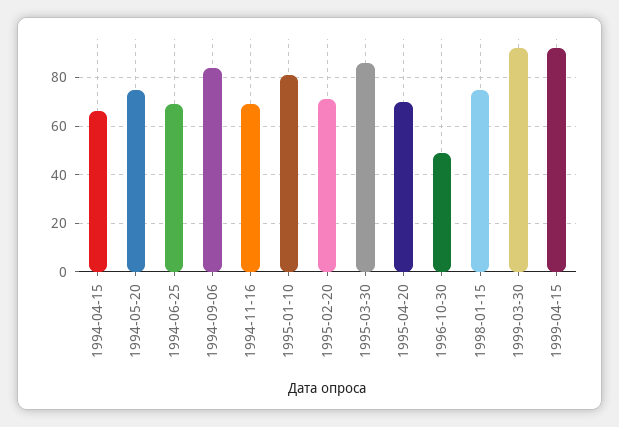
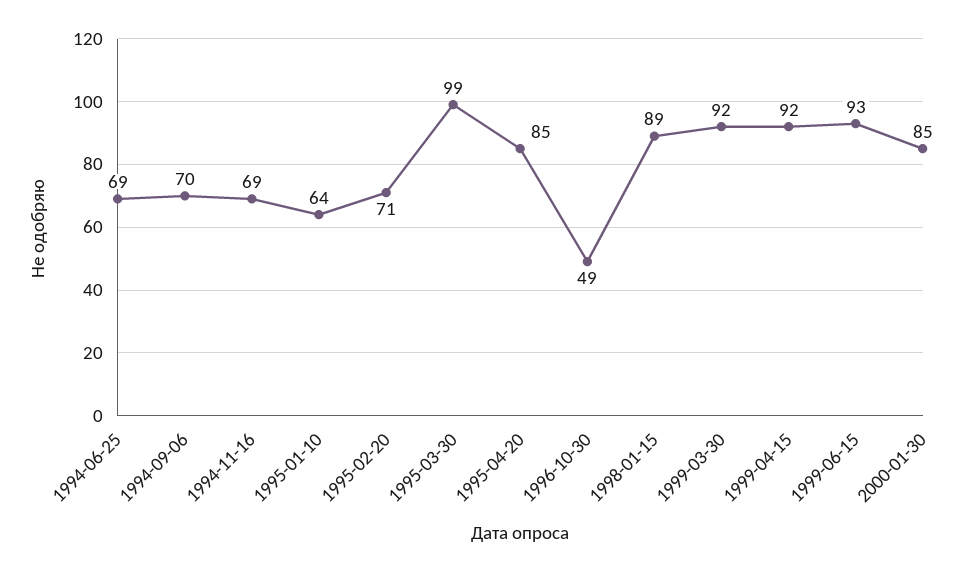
1994-04-15: 65 -> none
1994-05-20: 75 -> none
1994-09-06: 85 -> 70
1995-01-10: 80 -> 64
1995-03-30: 85 -> 99
1995-04-20: 70 -> 85
1998-01-15: 75 -> 89
1999-06-15: none -> 93
2000-01-30: none -> 85

